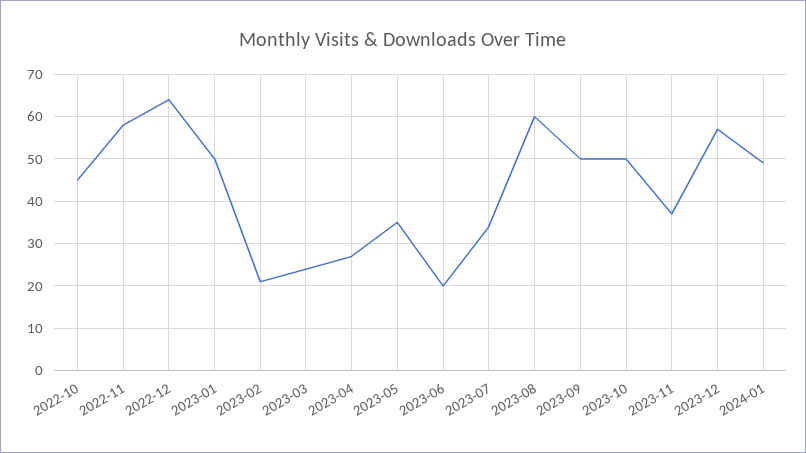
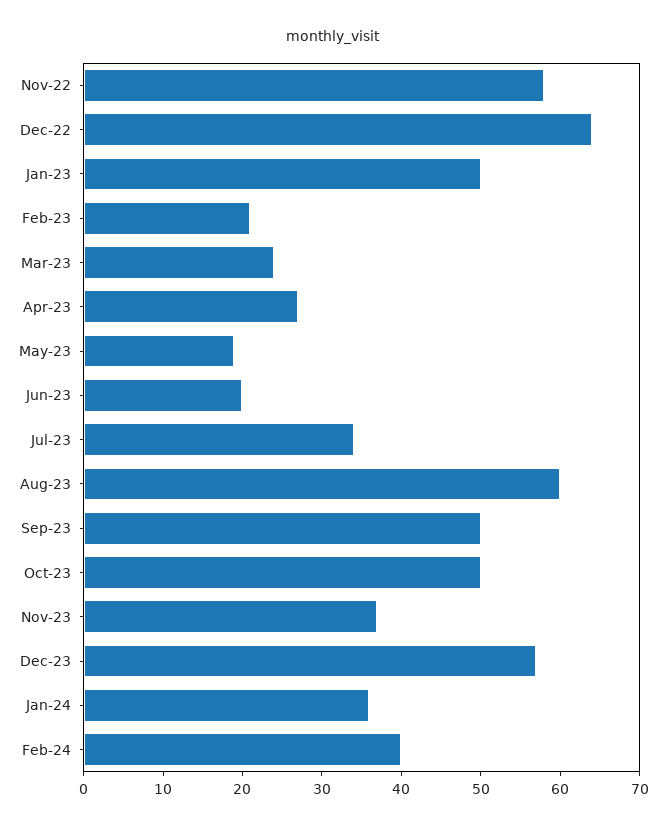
2022-10: 45 -> none
2023-05: 35 -> 20
2024-01: 50 -> 35
Feb-24: none -> 40

